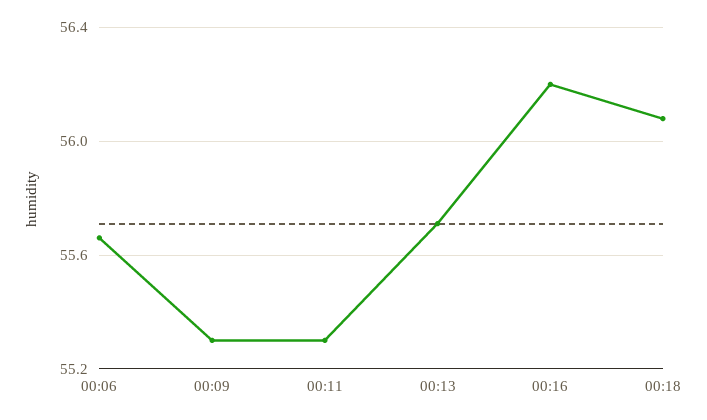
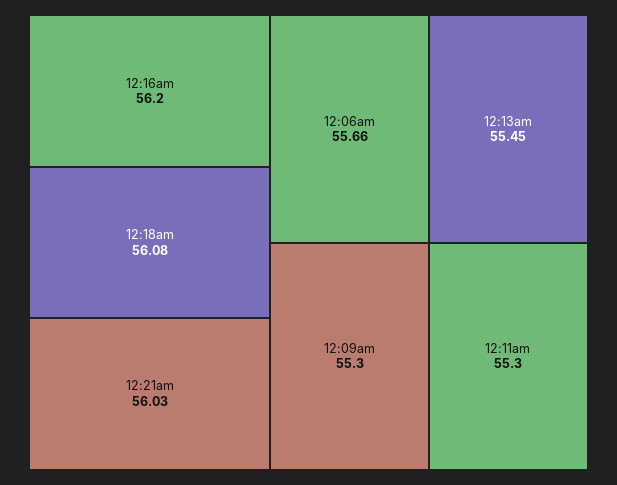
00:13: 55.7 -> 55.45
12:21am: none -> 56.03

